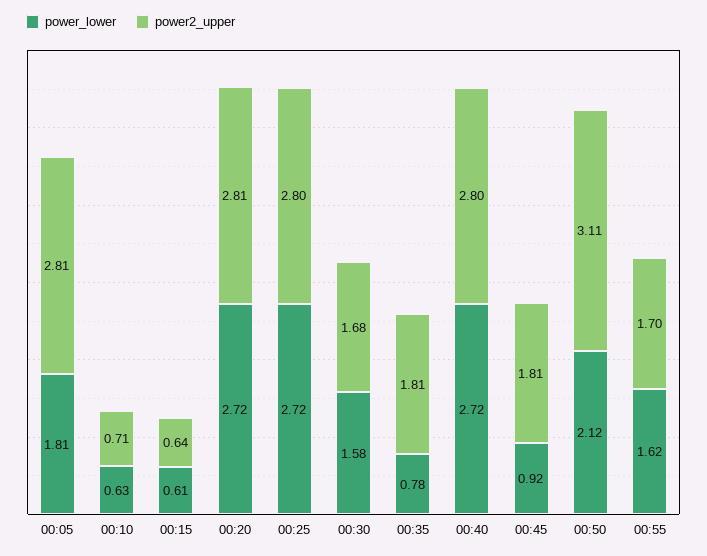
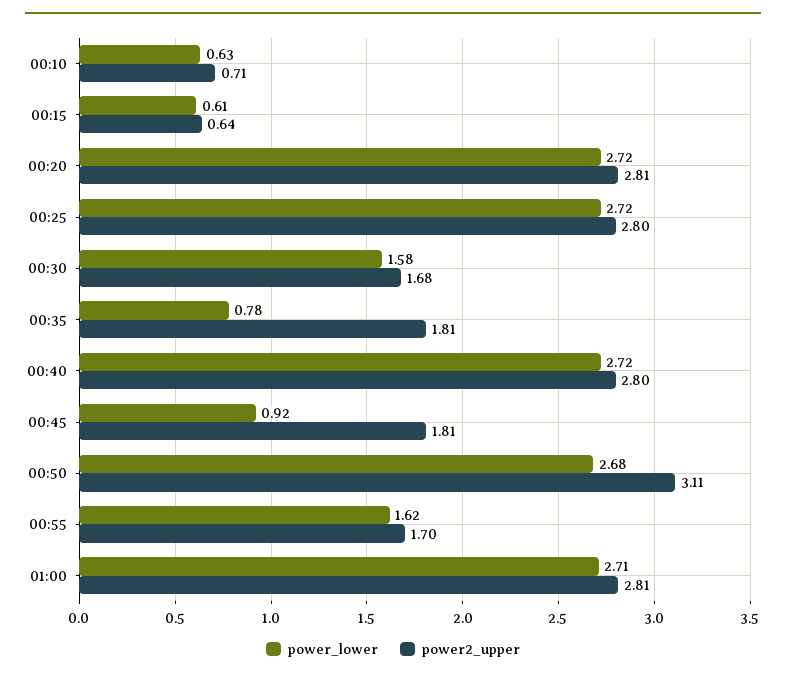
power_lower, 00:05: 1.81 -> none
power2_upper, 00:05: 2.81 -> none
power_lower, 00:50: 2.12 -> 2.68
power_lower, 01:00: none -> 2.71
power2_upper, 01:00: none -> 2.81

